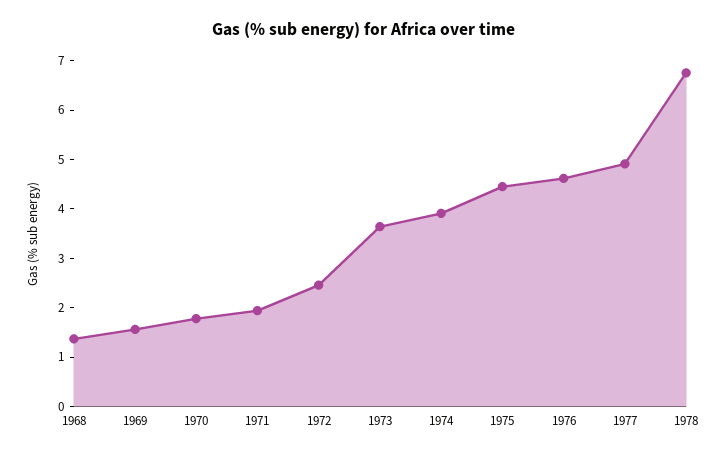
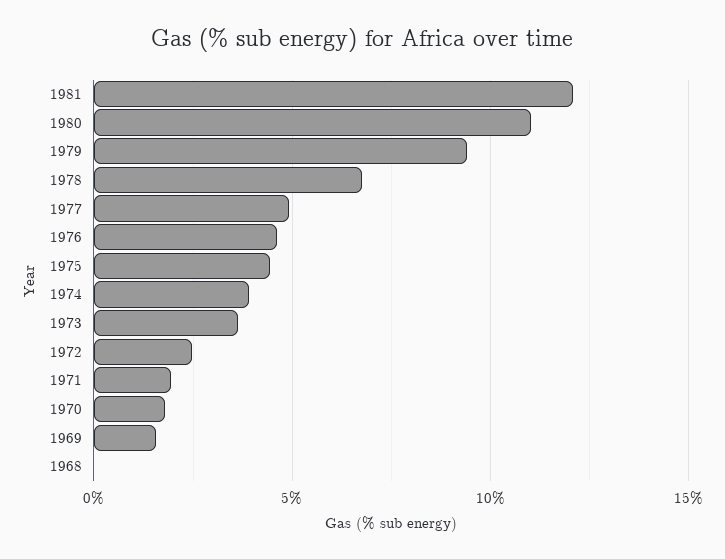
1968: 1.4 -> 0
1981: none -> 12
1980: none -> 11
1979: none -> 9.5

